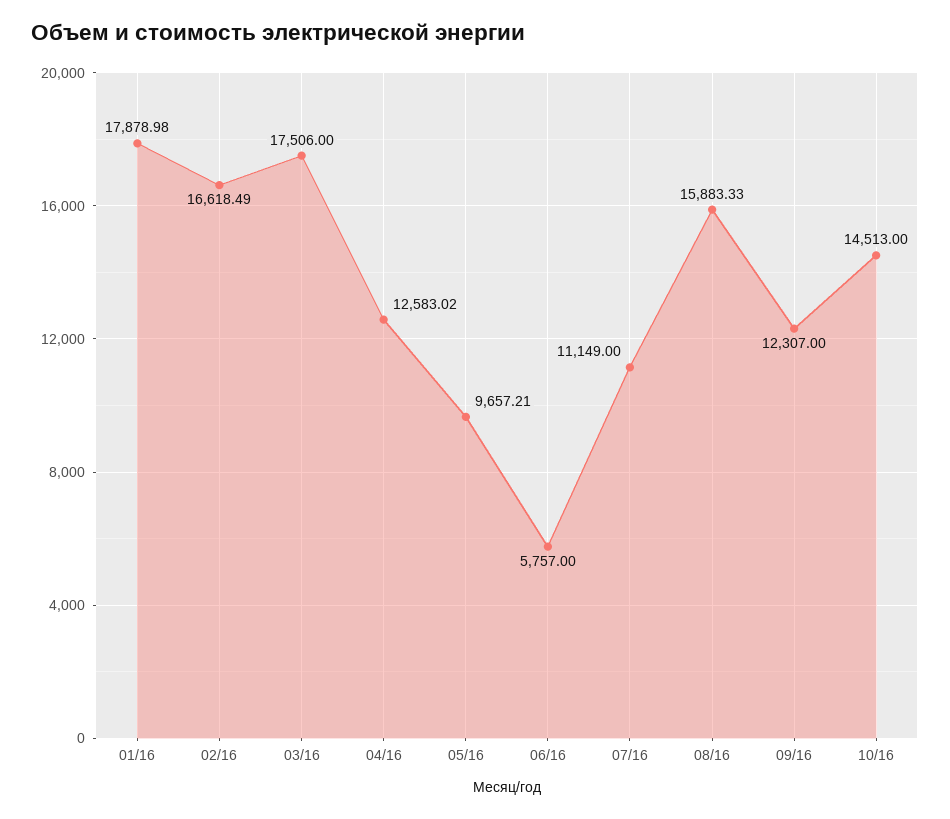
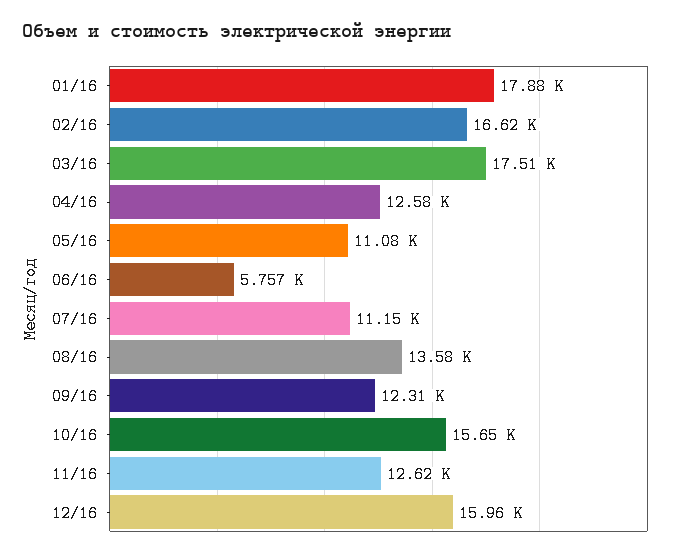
05/16: 9657.21 -> 11080
08/16: 15883.33 -> 13580
10/16: 14513 -> 15650
11/16: none -> 12620
12/16: none -> 15960

